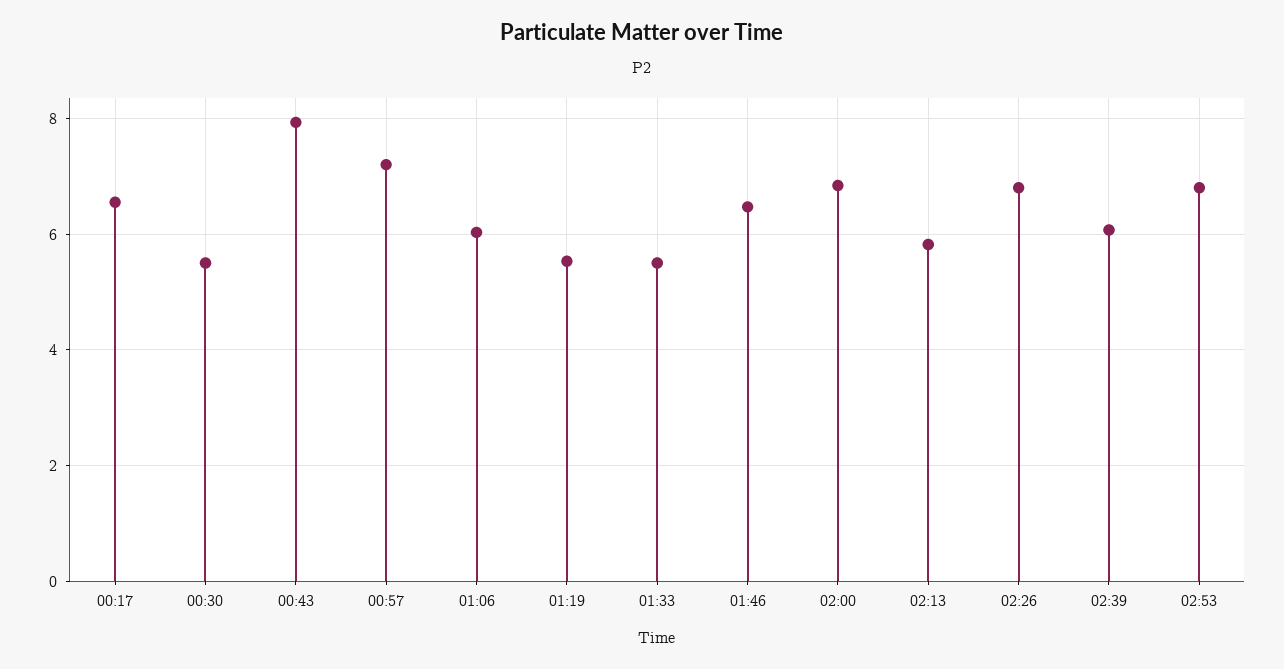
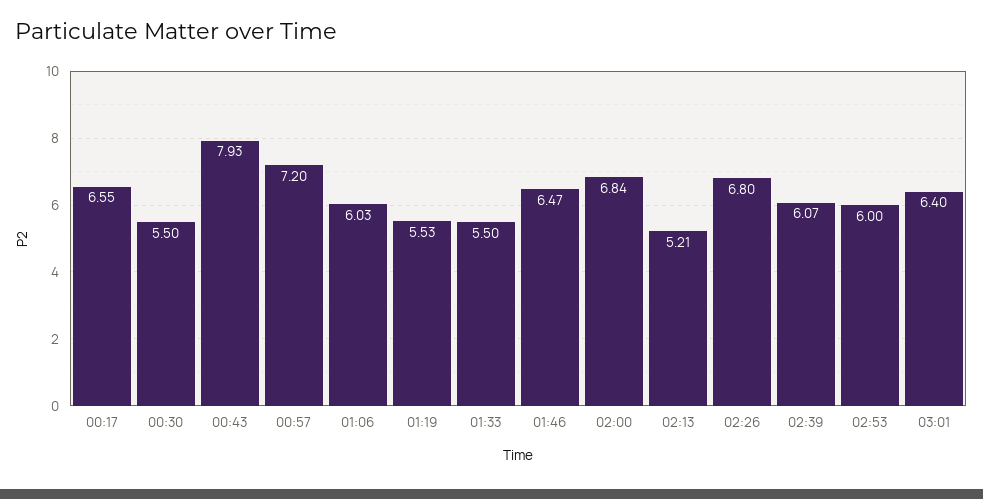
02:13: 5.8 -> 5.21
02:53: 6.8 -> 6
03:01: none -> 6.4

